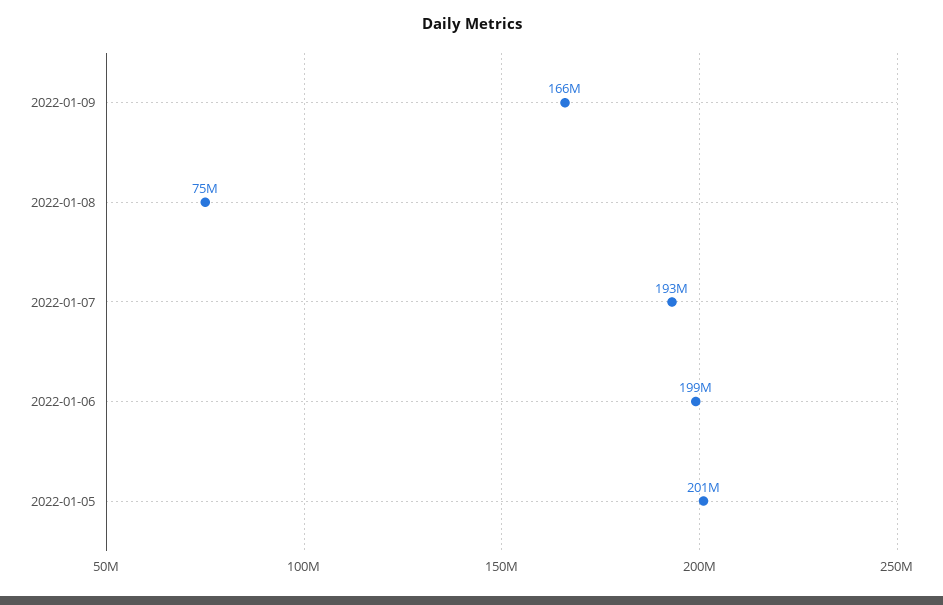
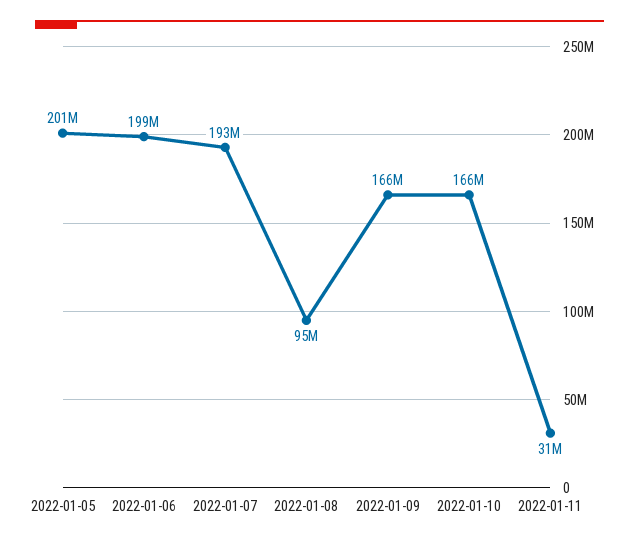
2022-01-08: 75000000 -> 95000000
2022-01-10: none -> 166000000
2022-01-11: none -> 31000000

